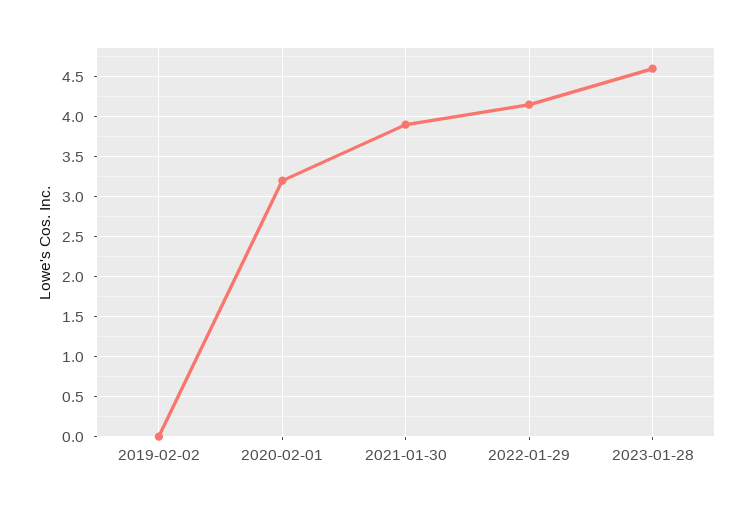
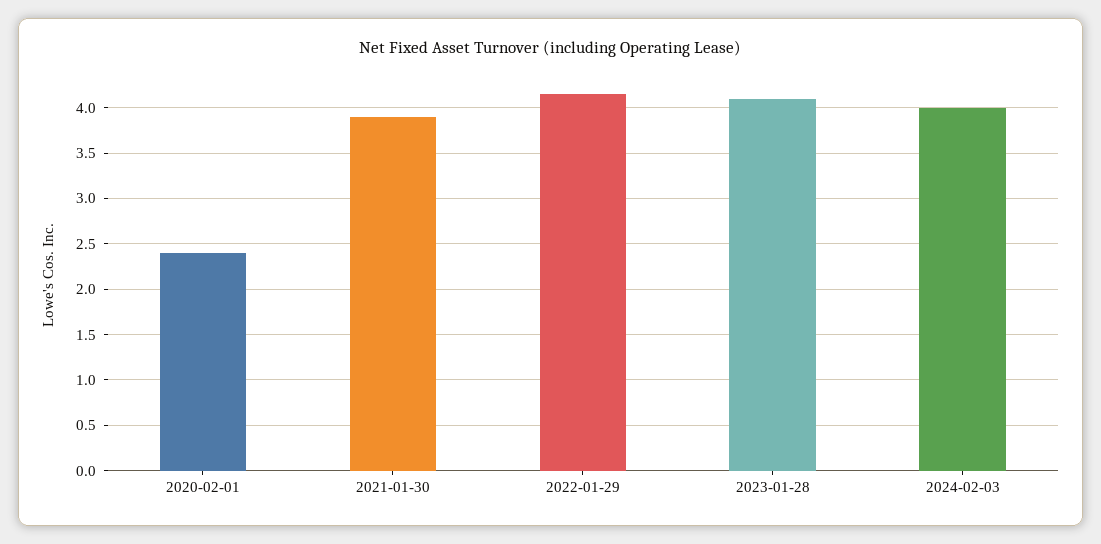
2019-02-02: 0 -> none
2020-02-01: 3.2 -> 2.4
2023-01-28: 4.6 -> 4.1
2024-02-03: none -> 4

